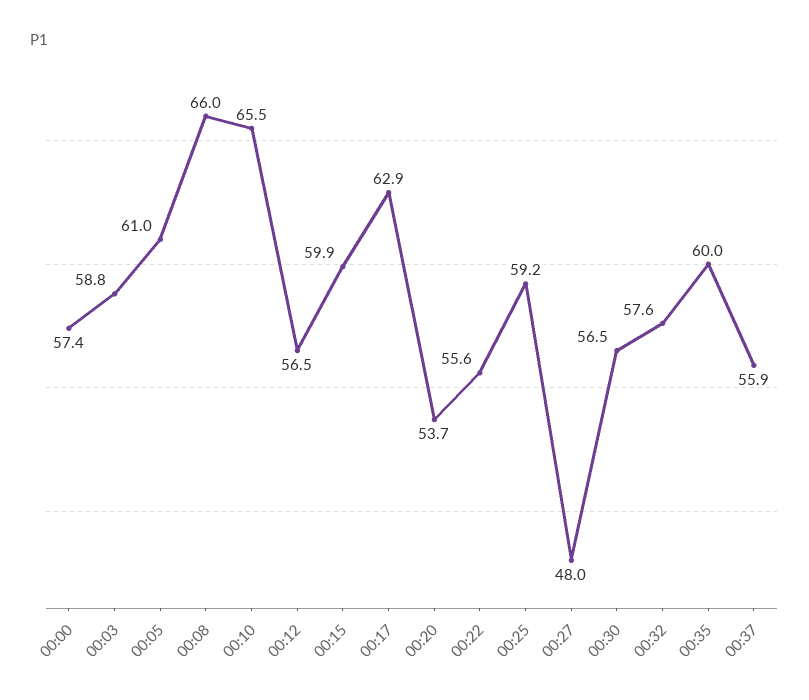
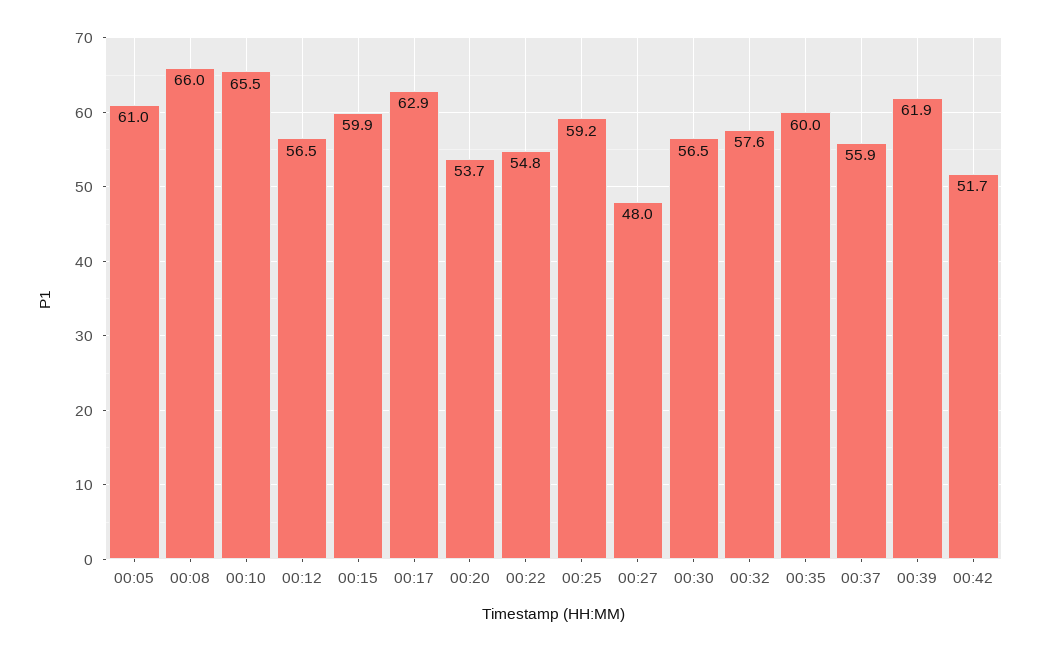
00:00: 57.4 -> none
00:03: 58.8 -> none
00:22: 55.6 -> 54.8
00:39: none -> 61.9
00:42: none -> 51.7

